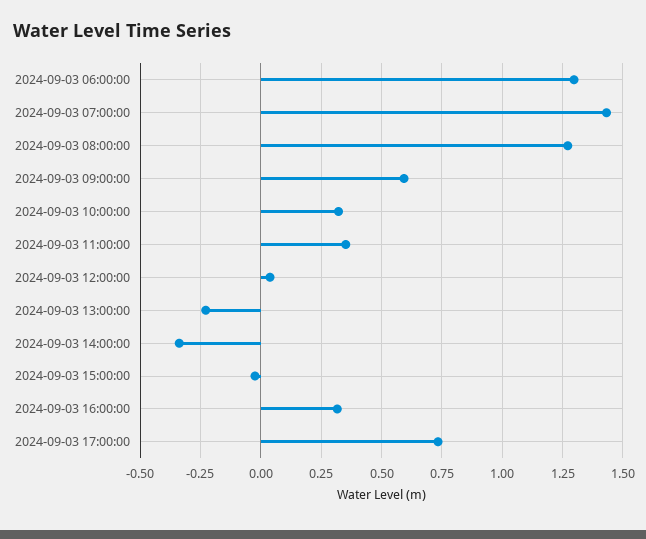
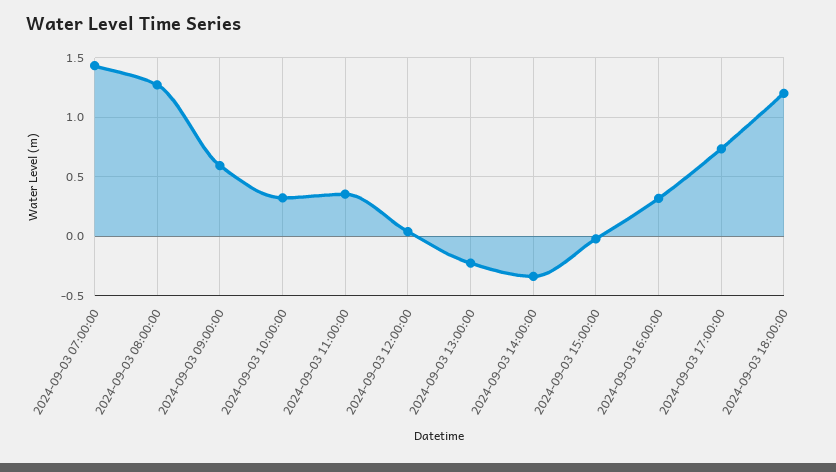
2024-09-03 06:00:00: 1.3 -> none
2024-09-03 18:00:00: none -> 1.2

